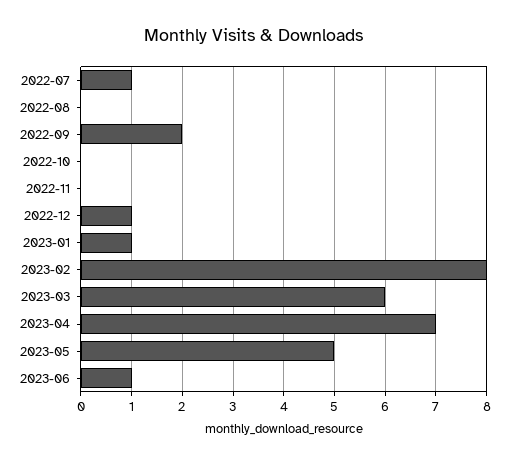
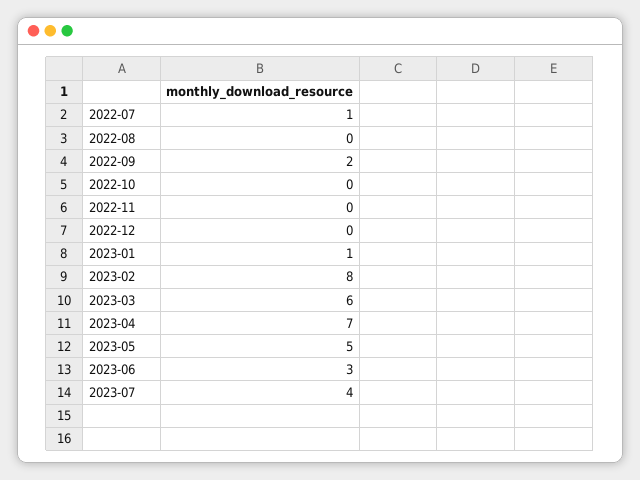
2022-12: 1 -> 0
2023-06: 1 -> 3
2023-07: none -> 4

